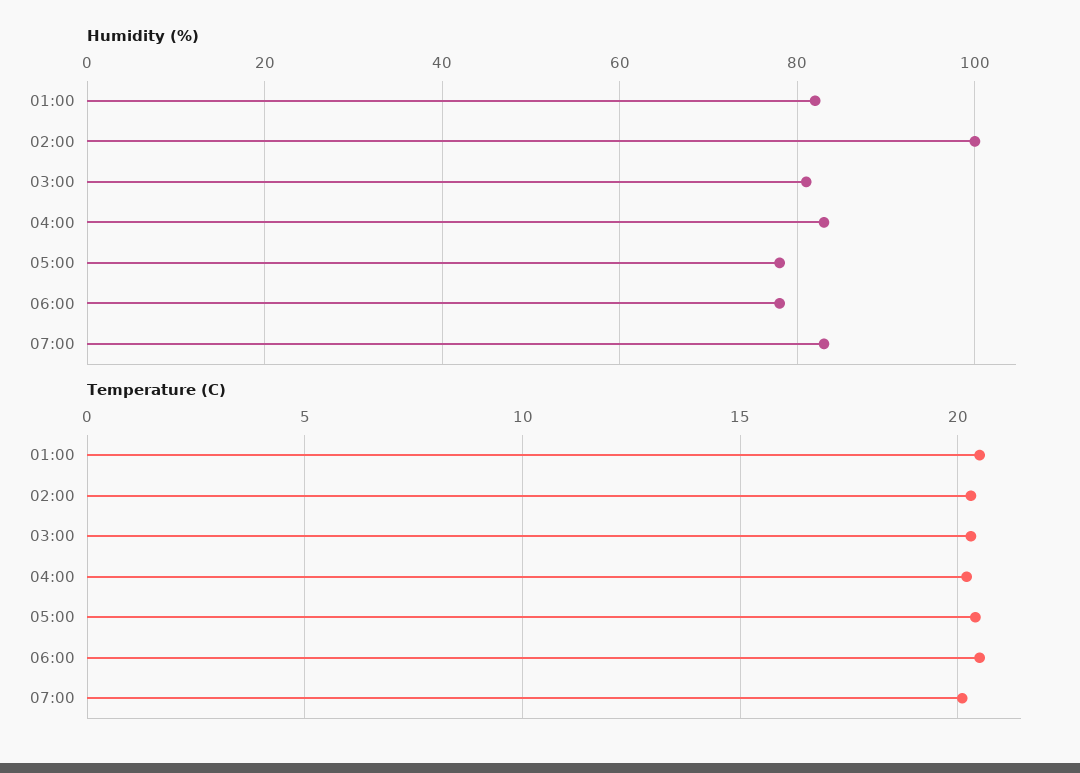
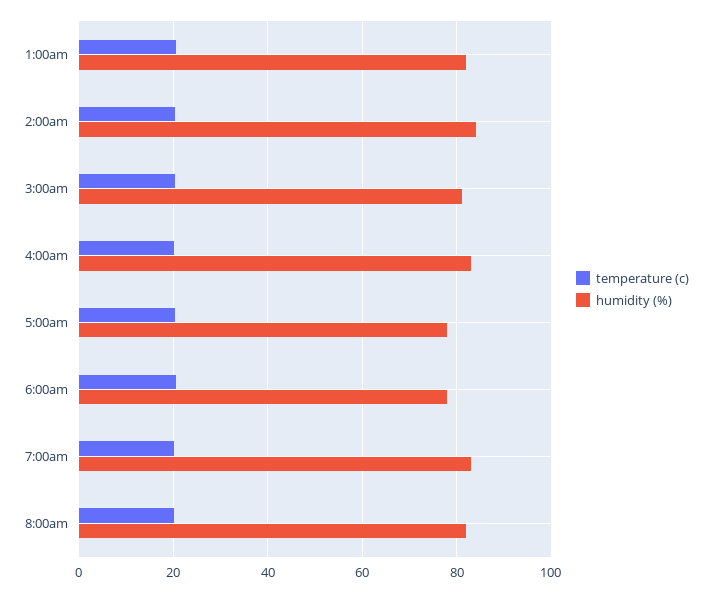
Humidity (%), 02:00: 100 -> 84
Temperature (C), 8:00am: none -> 20
Humidity (%), 8:00am: none -> 82

